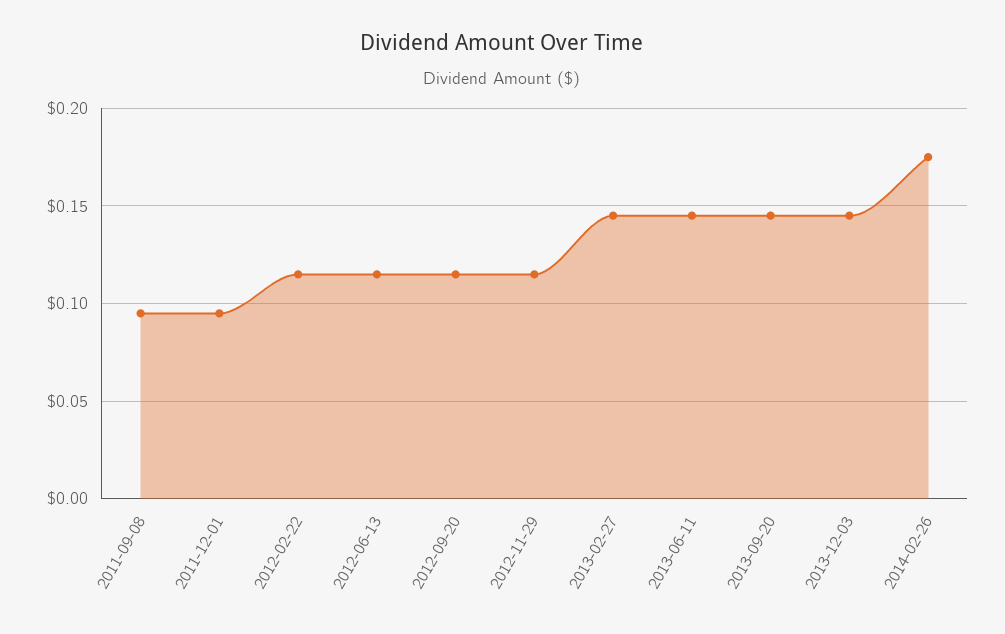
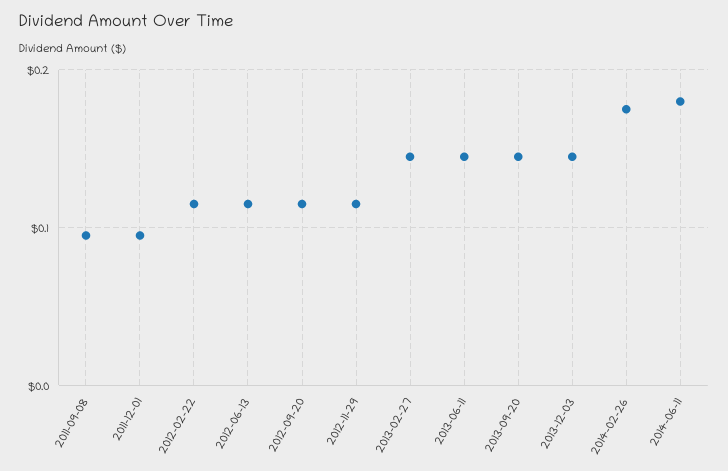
2014-06-11: none -> 0.18

